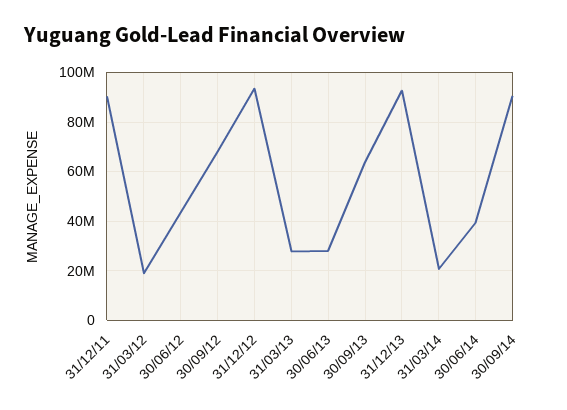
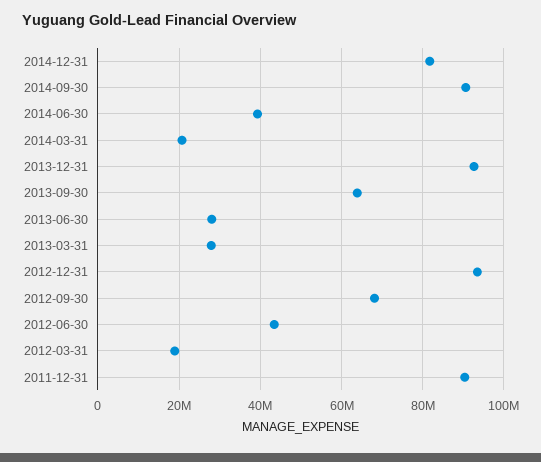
2014-12-31: none -> 82000000

